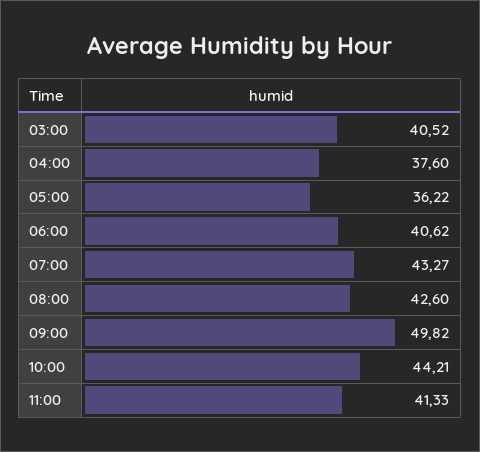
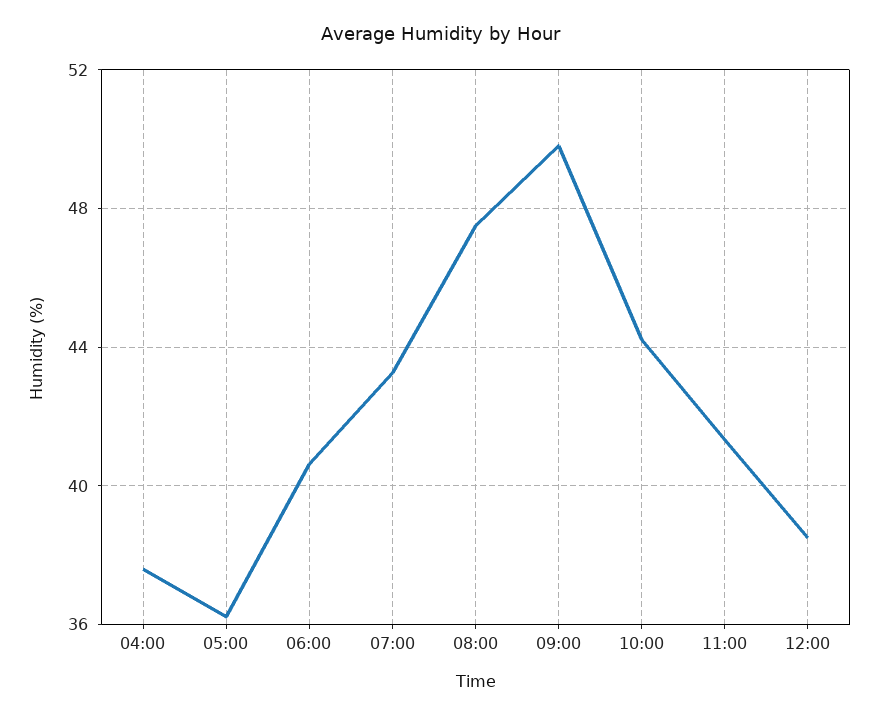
03:00: 40.52 -> none
08:00: 42.6 -> 47.5
12:00: none -> 38.5

